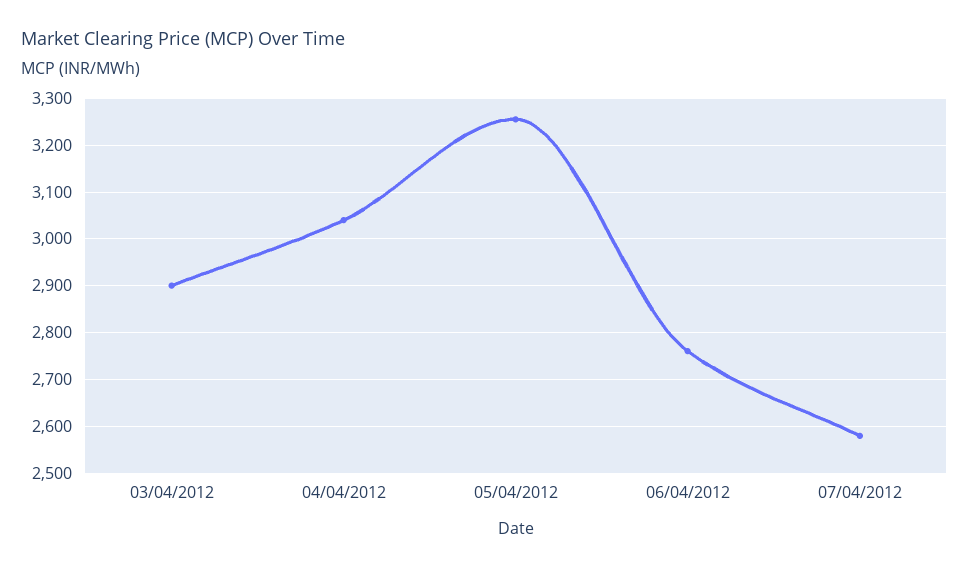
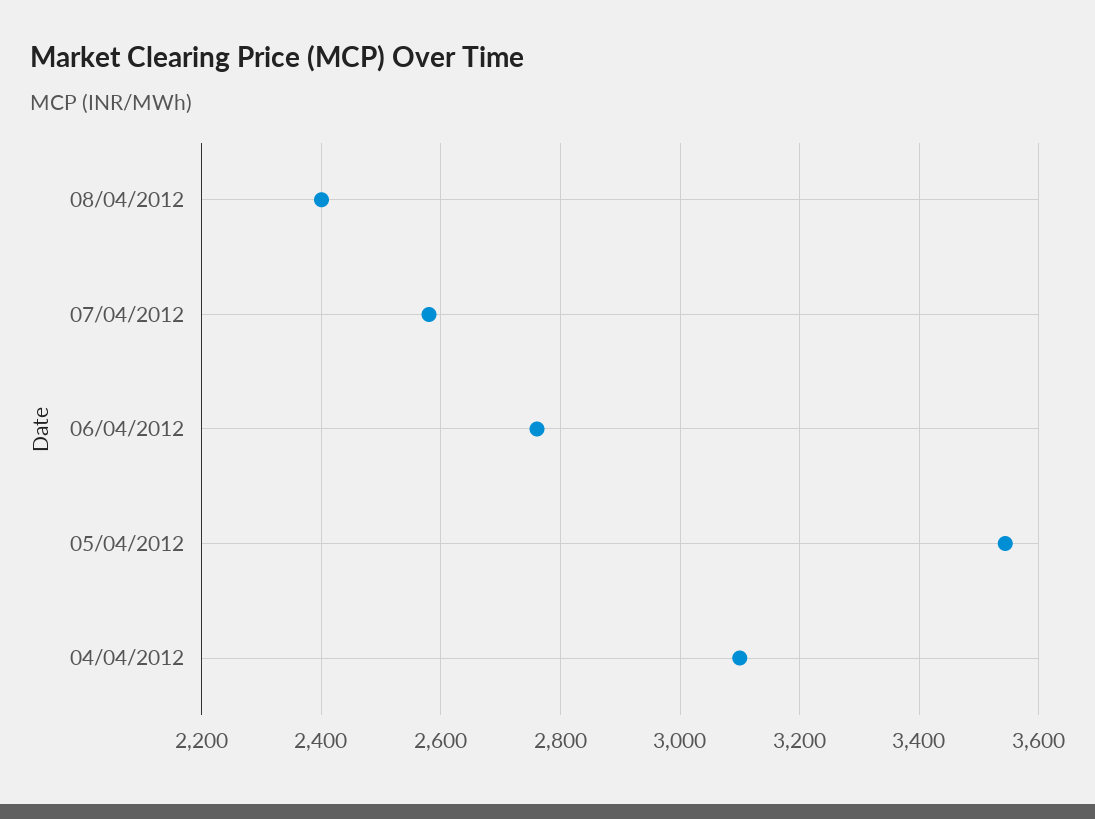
03/04/2012: 2900 -> none
04/04/2012: 3040 -> 3100
05/04/2012: 3260 -> 3540
08/04/2012: none -> 2400

